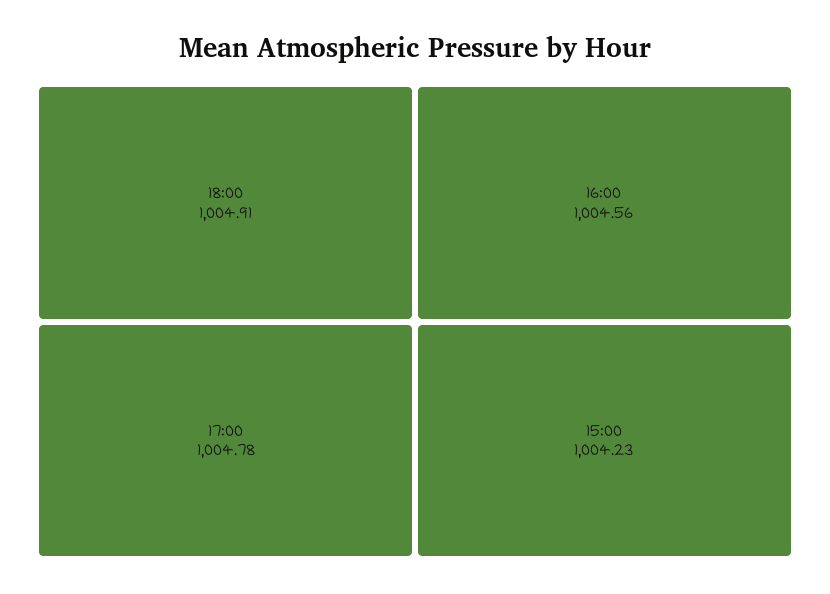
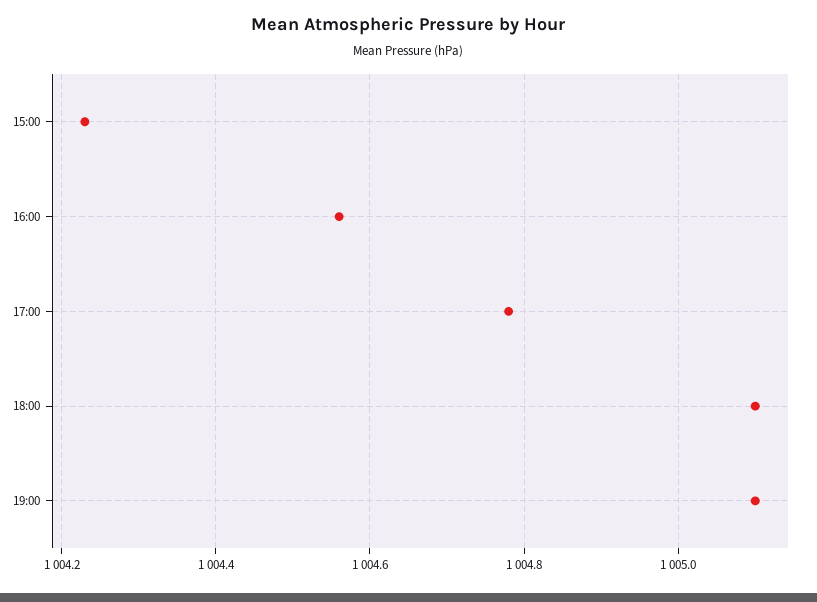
18:00: 1004.91 -> 1005.1
19:00: none -> 1005.1

